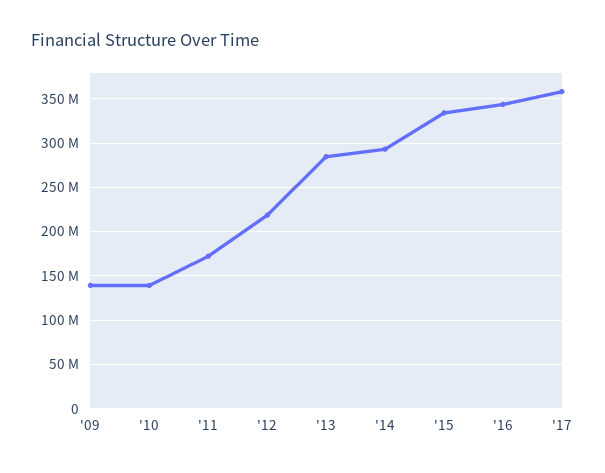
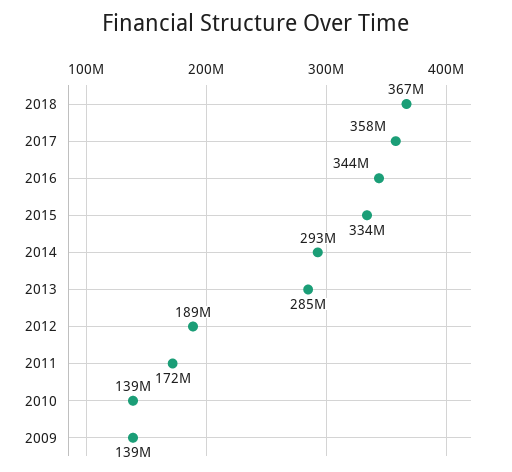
'12: 220000000 -> 189000000
2018: none -> 367000000

